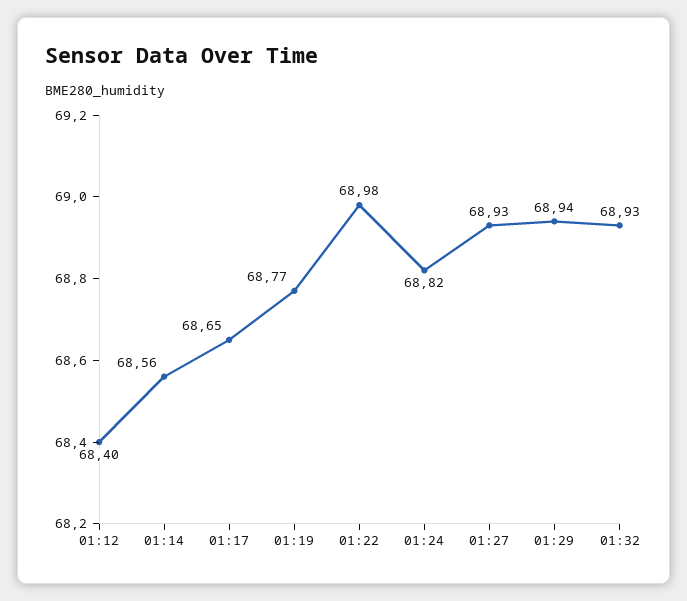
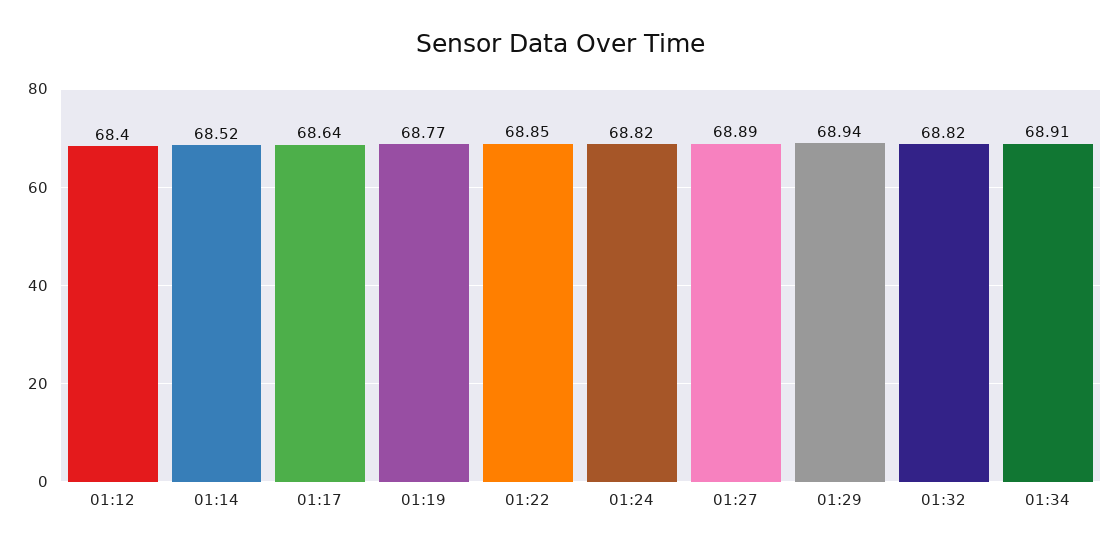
01:14: 68.56 -> 68.52
01:17: 68.65 -> 68.64
01:22: 68.98 -> 68.85
01:27: 68.93 -> 68.89
01:32: 68.93 -> 68.82
01:34: none -> 68.91

